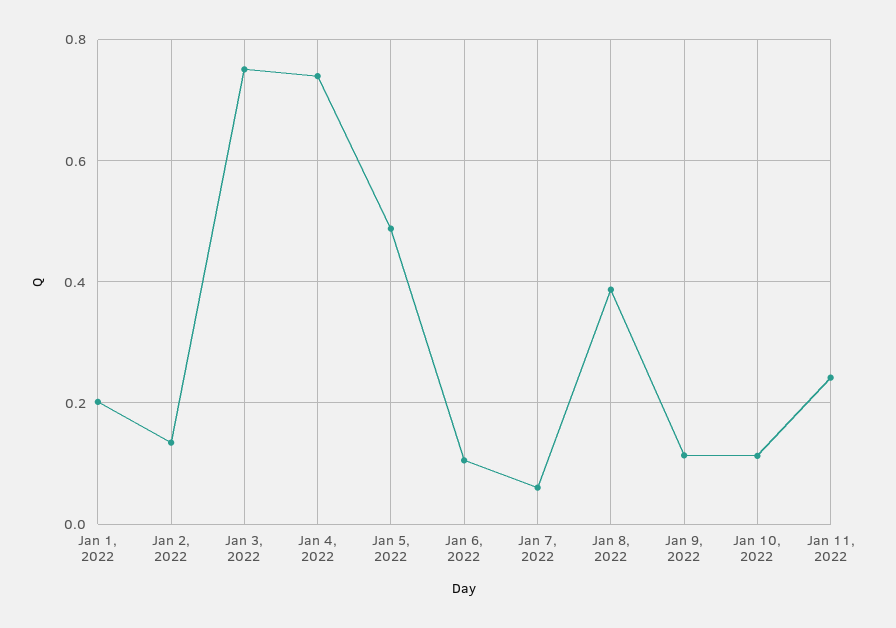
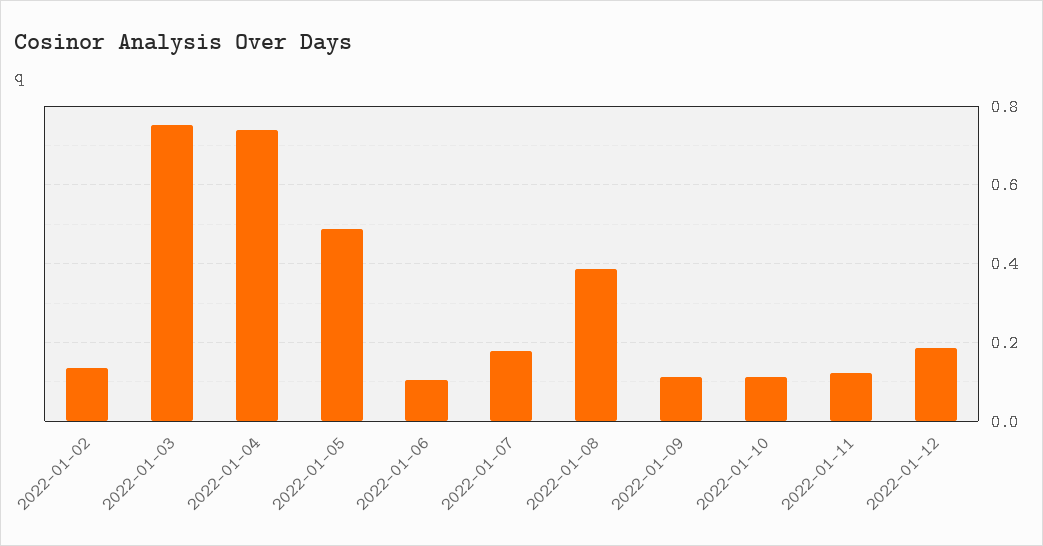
Jan 1, 2022: 0.2 -> none
Jan 7, 2022: 0.06 -> 0.18
Jan 11, 2022: 0.24 -> 0.12
2022-01-12: none -> 0.18

